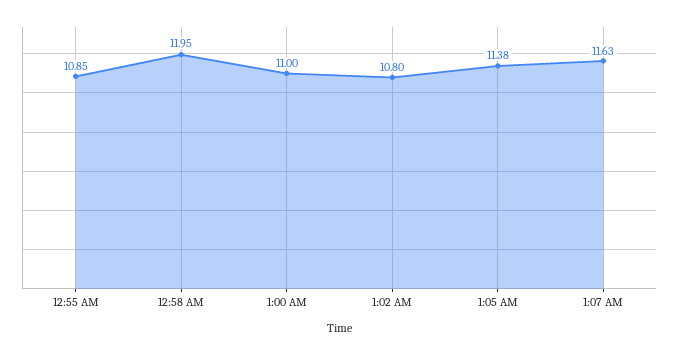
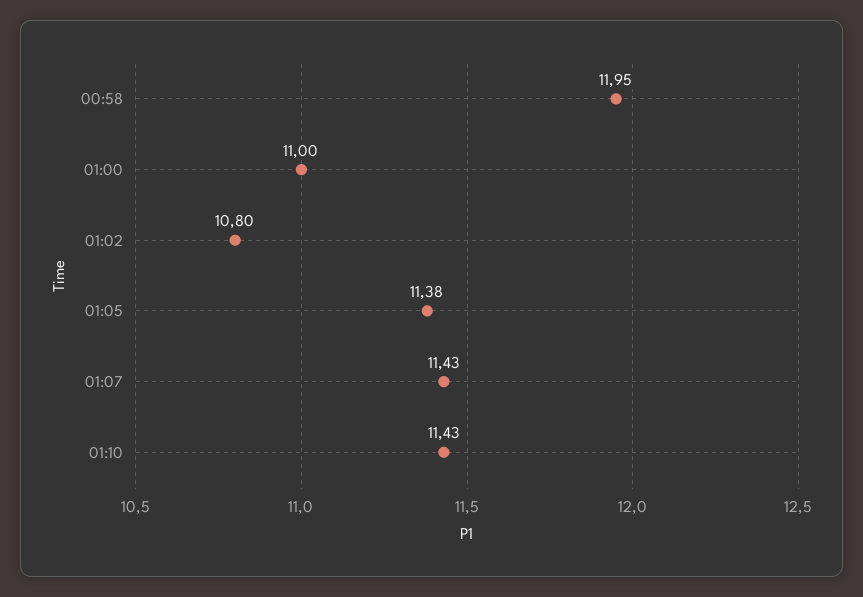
12:55 AM: 10.85 -> none
1:07 AM: 11.63 -> 11.43
01:10: none -> 11.43

